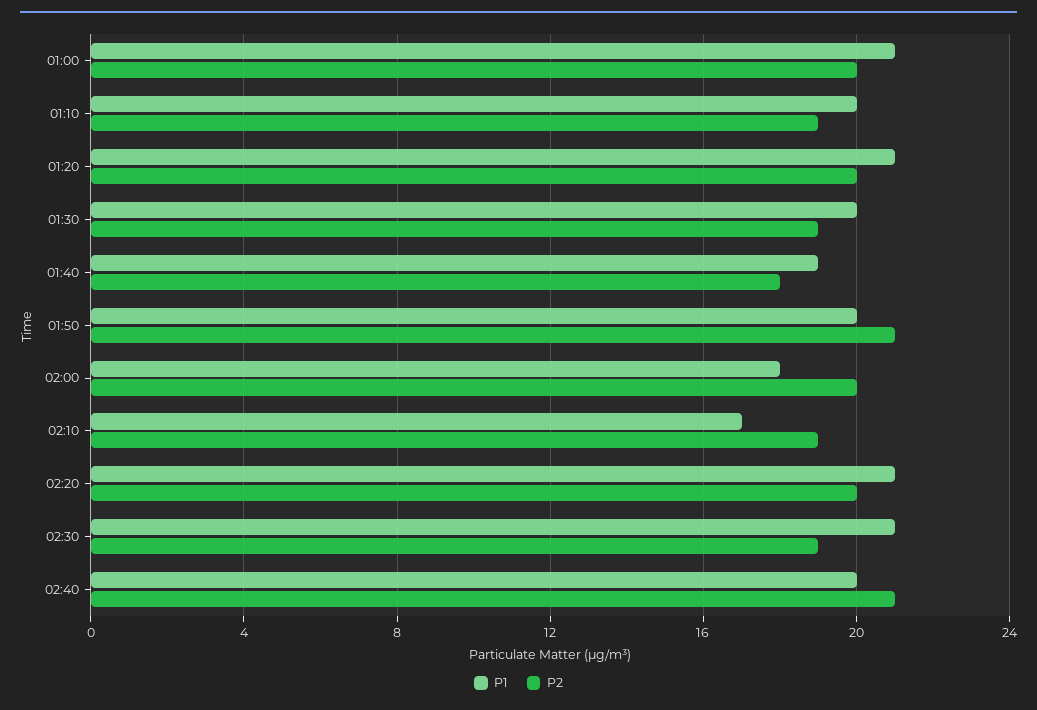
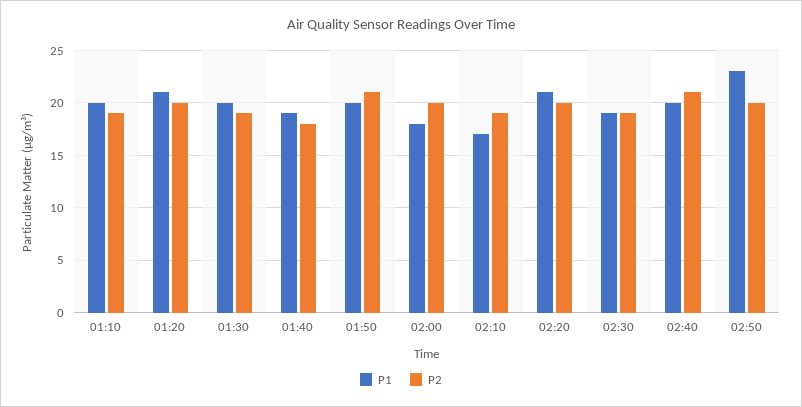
P1, 01:00: 21 -> none
P2, 01:00: 20 -> none
P1, 02:30: 21 -> 19
P1, 02:50: none -> 23
P2, 02:50: none -> 20

